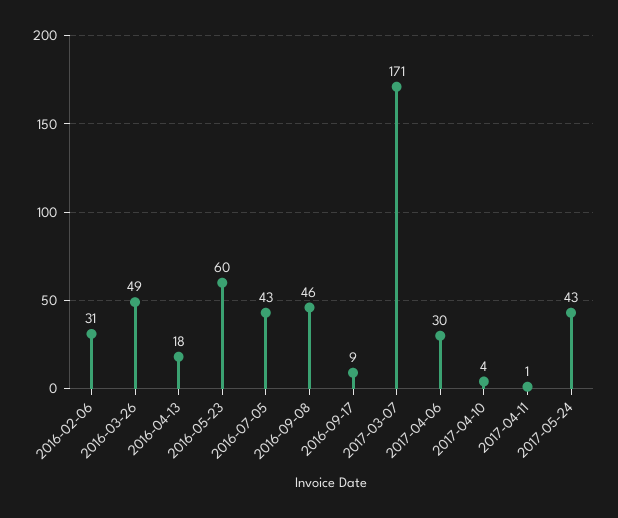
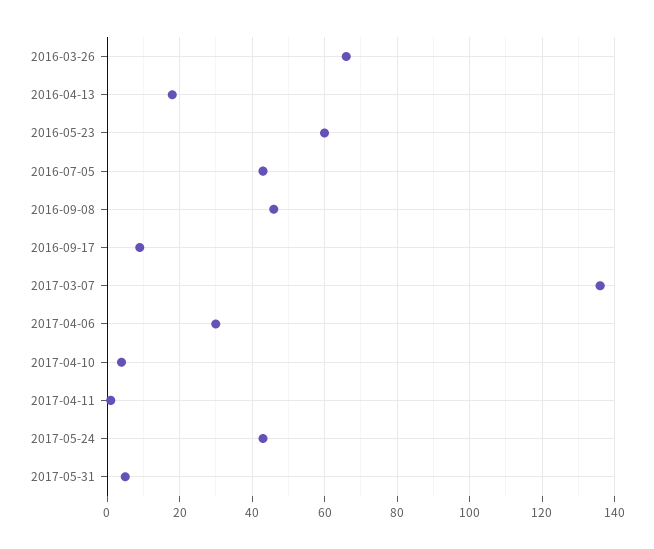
2016-02-06: 31 -> none
2016-03-26: 49 -> 65
2017-03-07: 171 -> 135
2017-05-31: none -> 5

